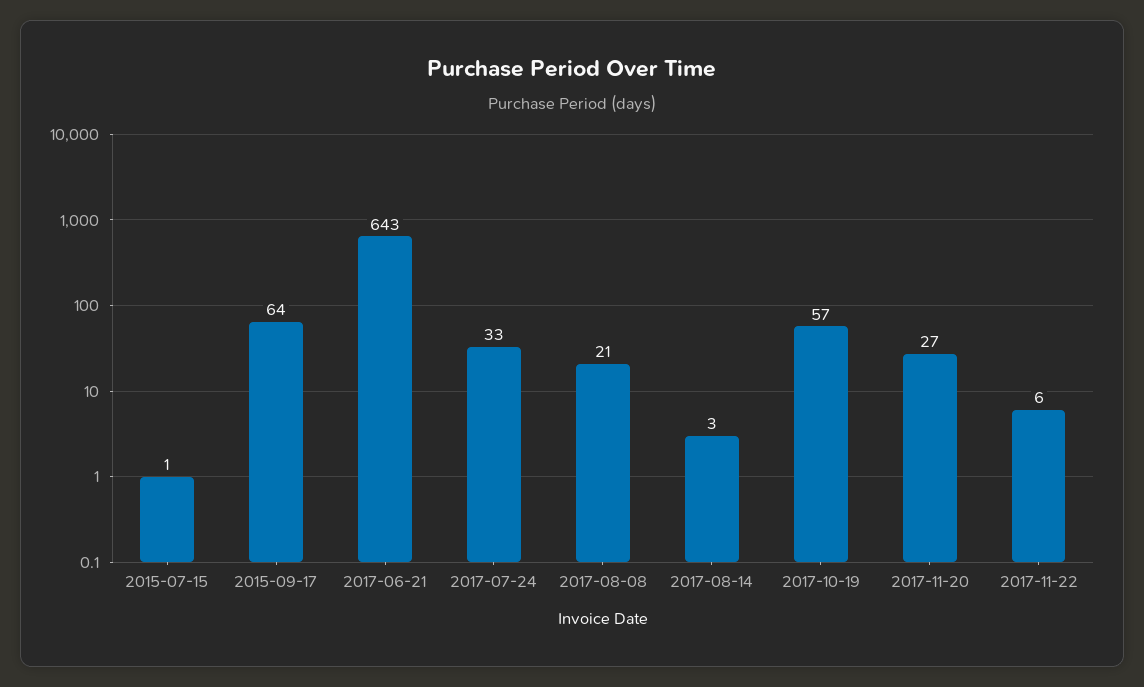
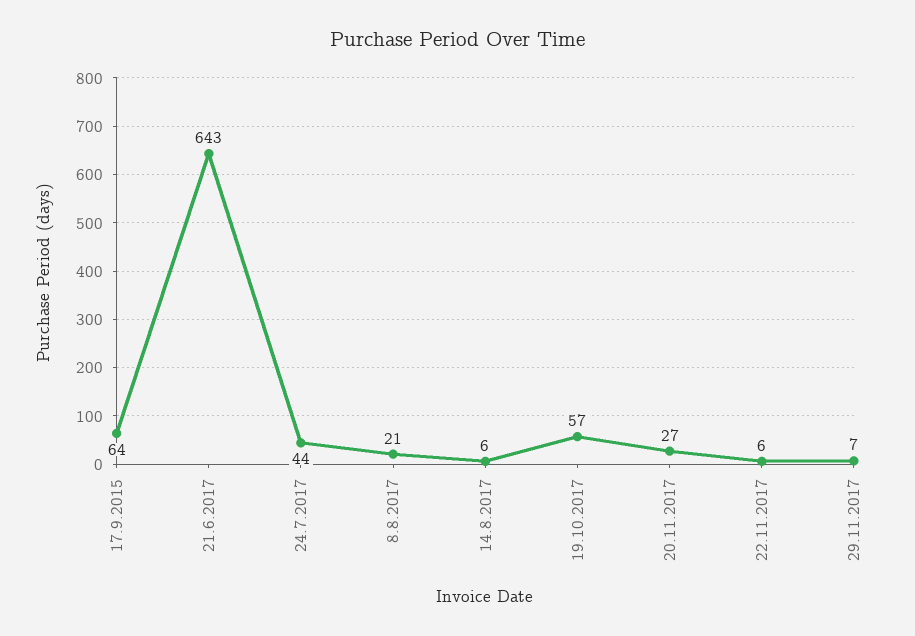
2015-07-15: 1 -> none
2017-07-24: 33 -> 44
2017-08-14: 3 -> 6
29.11.2017: none -> 7

